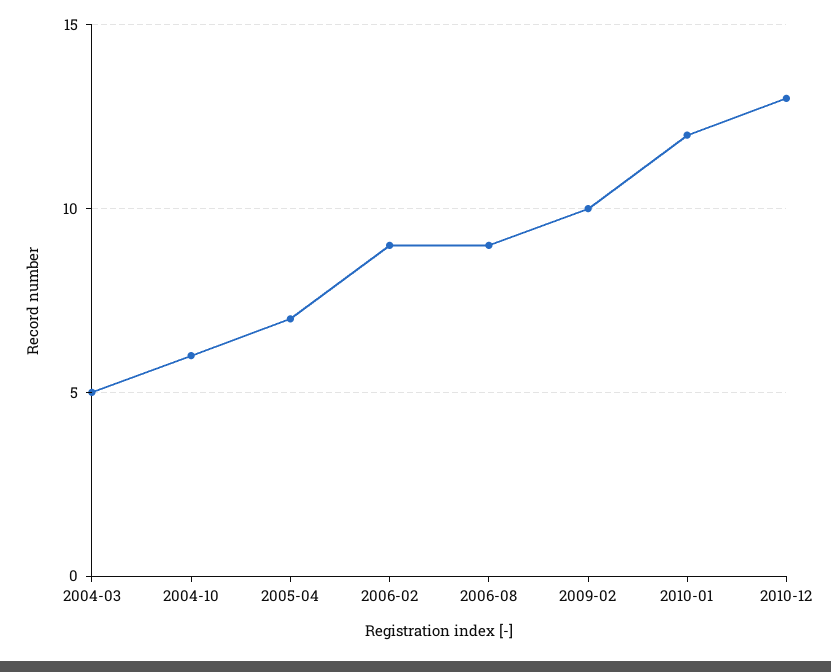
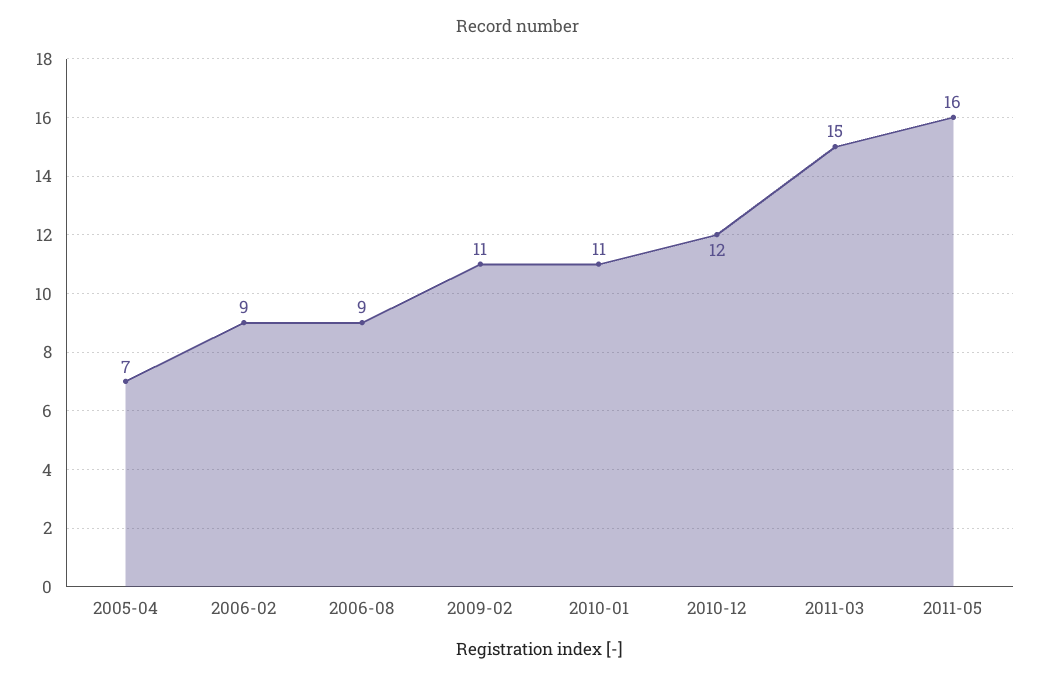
2004-03: 5 -> none
2004-10: 6 -> none
2009-02: 10 -> 11
2010-01: 12 -> 11
2010-12: 13 -> 12
2011-03: none -> 15
2011-05: none -> 16

